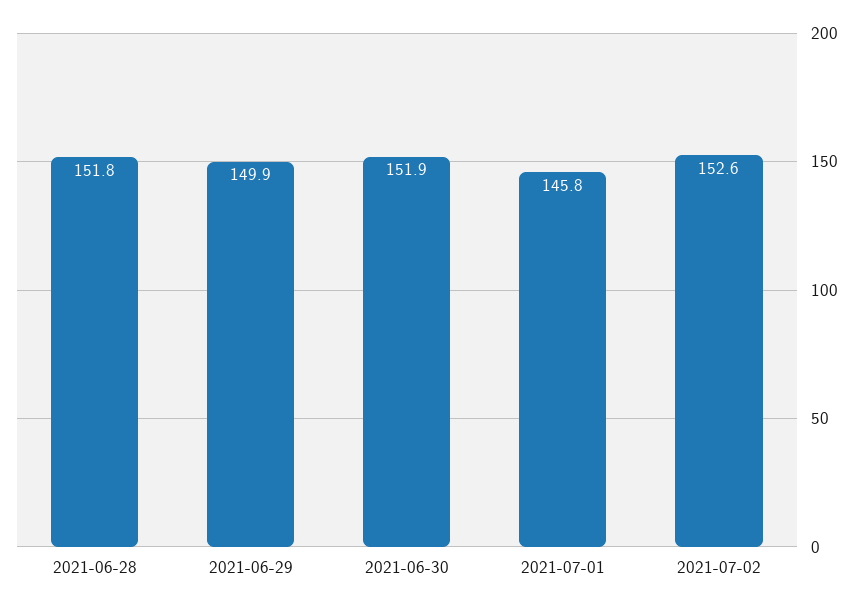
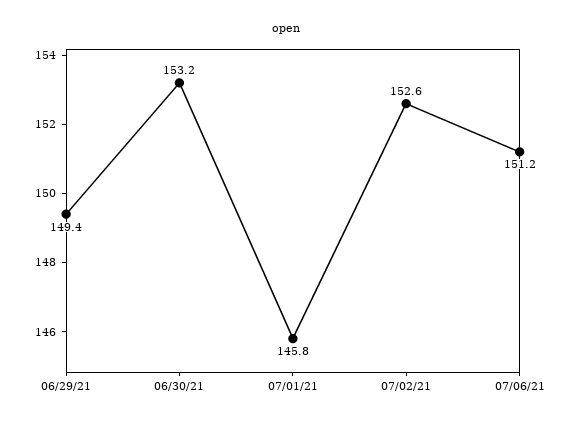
2021-06-28: 151.8 -> none
2021-06-29: 149.9 -> 149.4
2021-06-30: 151.9 -> 153.2
07/06/21: none -> 151.2

